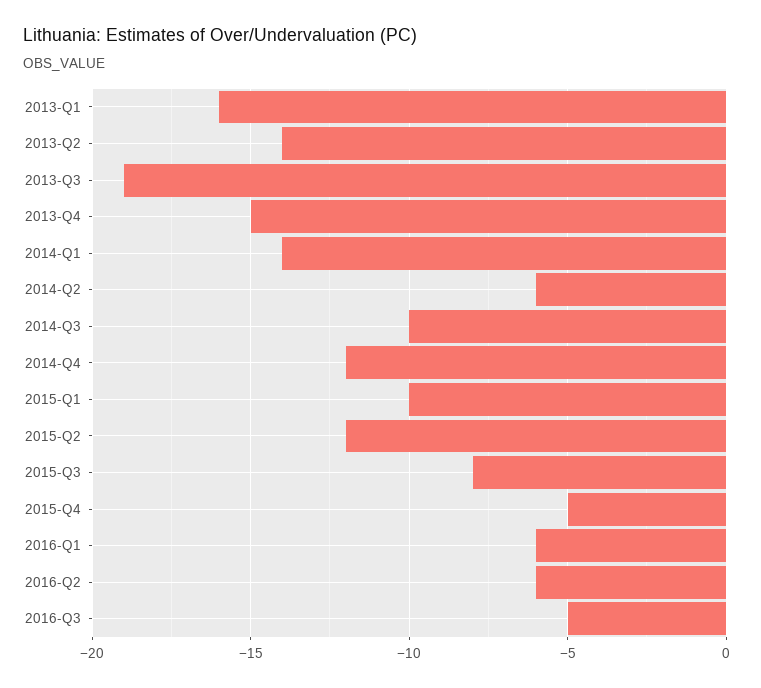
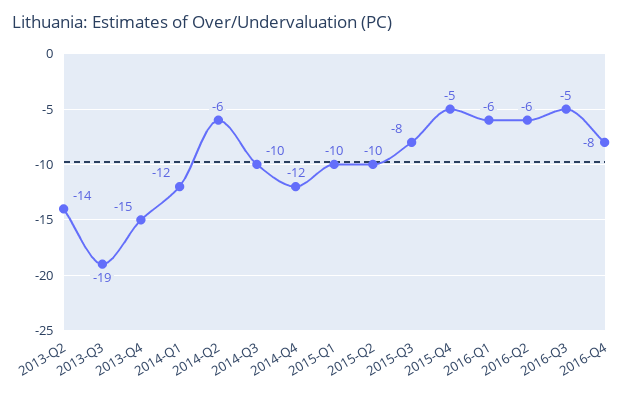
2013-Q1: -16 -> none
2014-Q1: -14 -> -12
2015-Q2: -12 -> -10
2016-Q4: none -> -8

